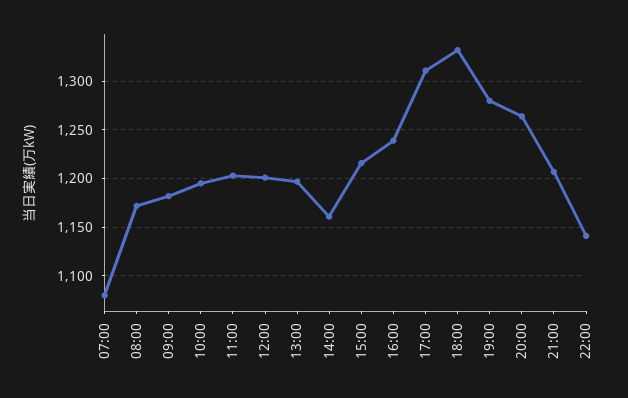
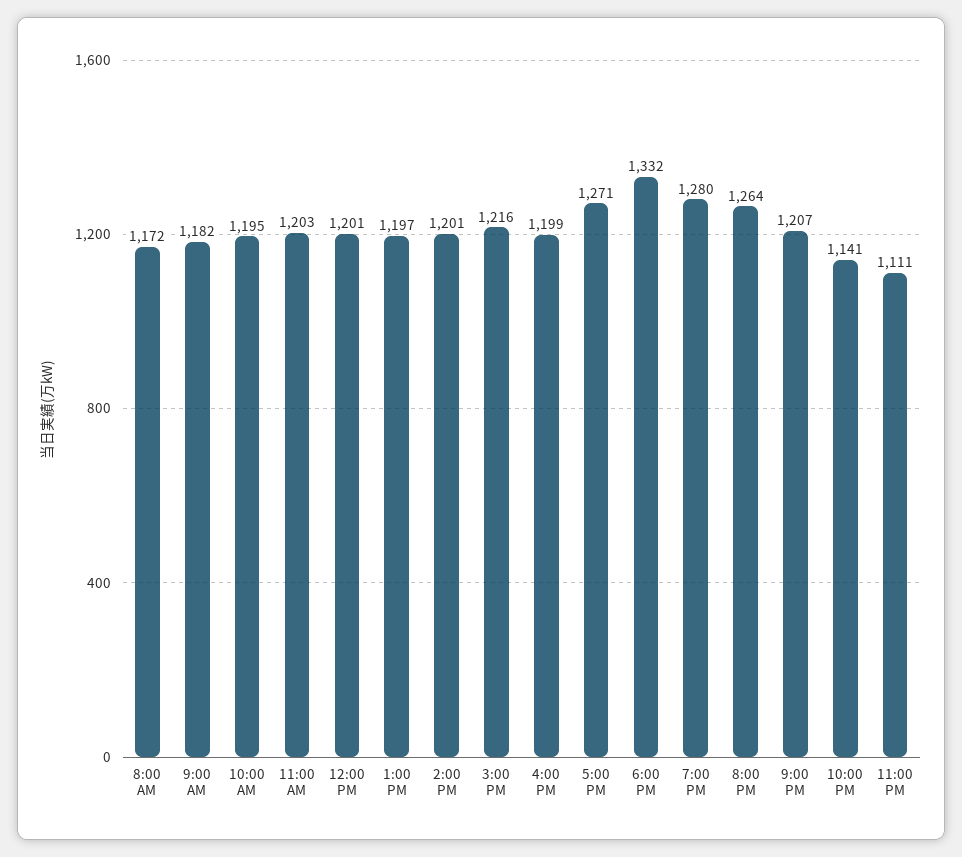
07:00: 1080 -> none
14:00: 1160 -> 1201
16:00: 1240 -> 1199
17:00: 1310 -> 1271
11:00 PM: none -> 1111

